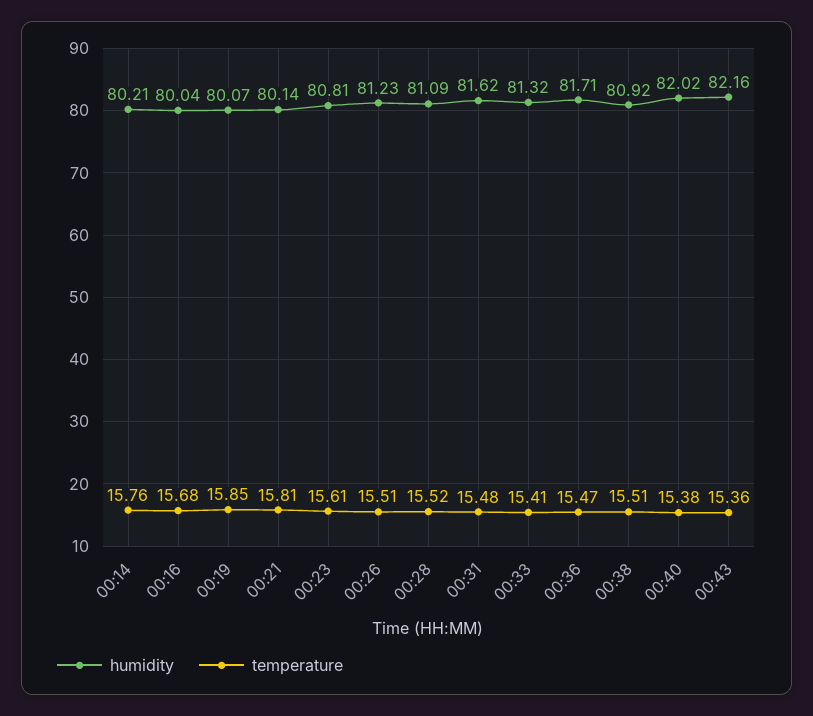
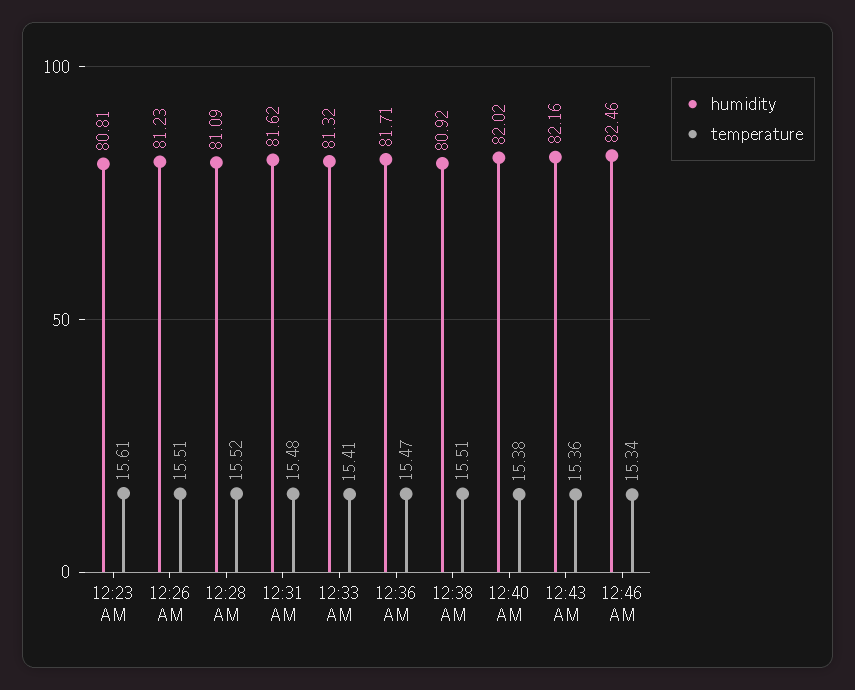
humidity, 00:14: 80.21 -> none
temperature, 00:14: 15.76 -> none
humidity, 00:16: 80.04 -> none
temperature, 00:16: 15.68 -> none
humidity, 00:19: 80.07 -> none
temperature, 00:19: 15.85 -> none
humidity, 00:21: 80.14 -> none
temperature, 00:21: 15.81 -> none
humidity, 12:46 AM: none -> 82.46
temperature, 12:46 AM: none -> 15.34

